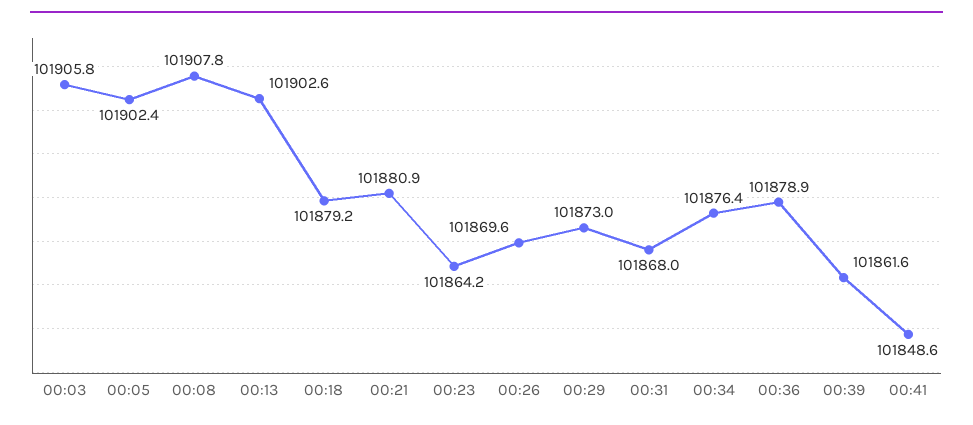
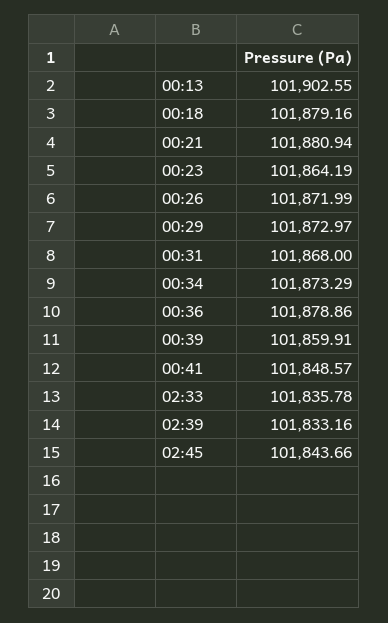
00:03: 101905.8 -> none
00:05: 101902.4 -> none
00:08: 101907.8 -> none
00:26: 101869.6 -> 101871.99
00:34: 101876.4 -> 101873.29
00:39: 101861.6 -> 101859.91
02:33: none -> 101835.78
02:39: none -> 101833.16
02:45: none -> 101843.66

